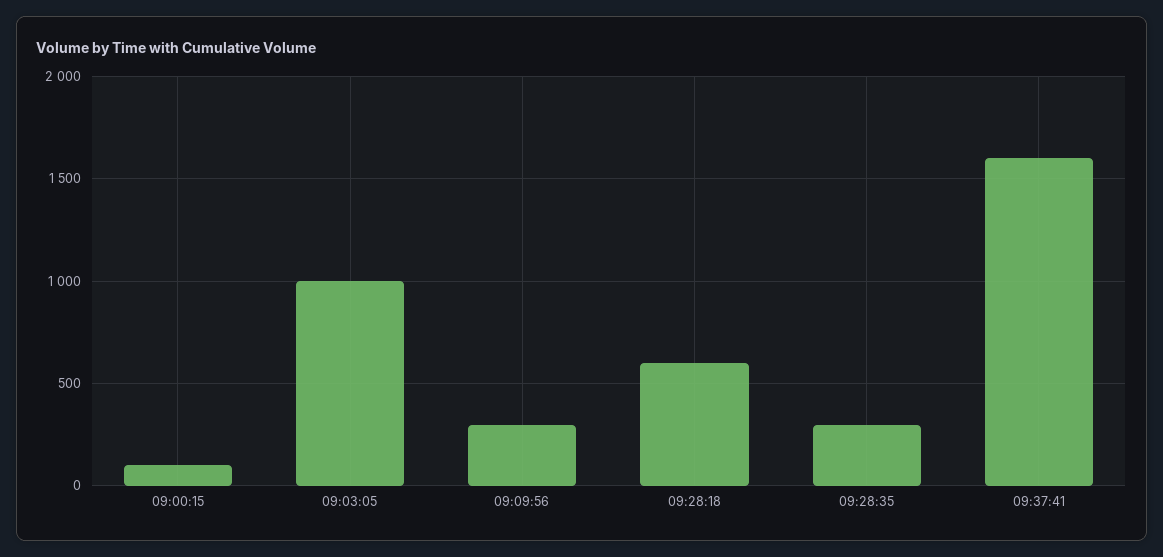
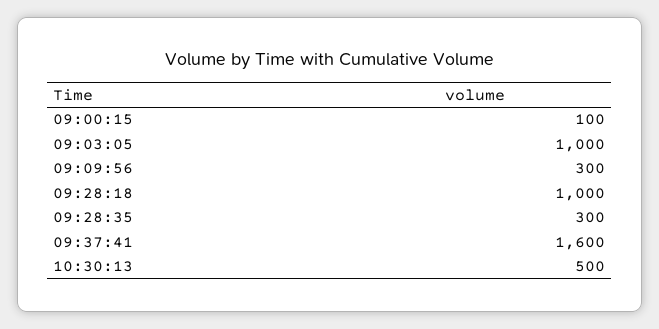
09:28:18: 600 -> 1000
10:30:13: none -> 500

